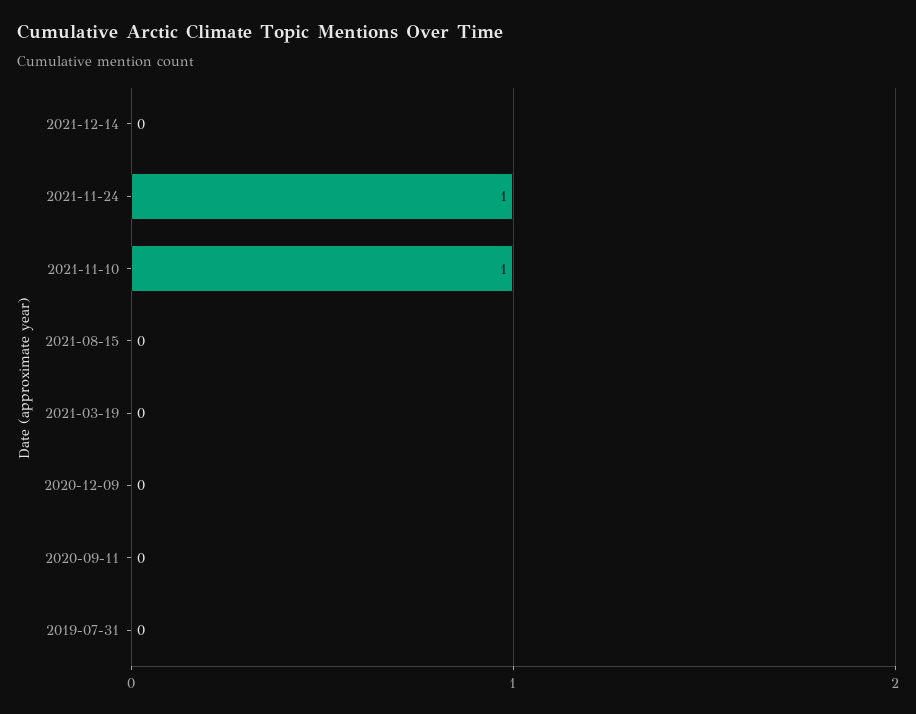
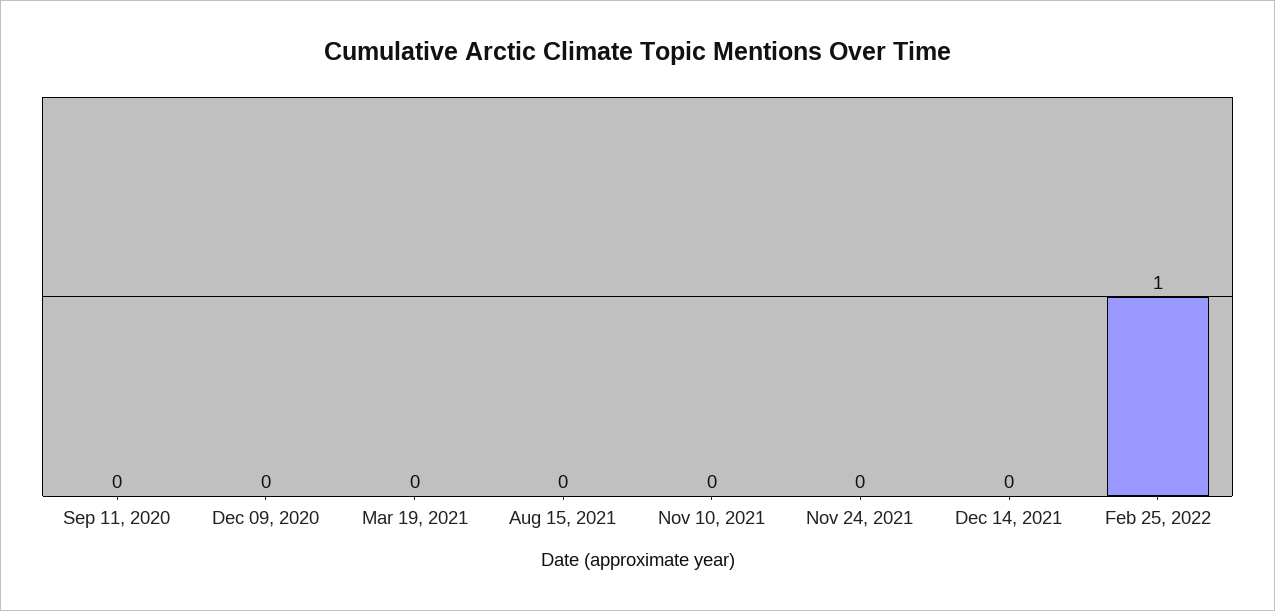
2021-11-24: 1 -> 0
2021-11-10: 1 -> 0
2019-07-31: 0 -> none
Feb 25, 2022: none -> 1

